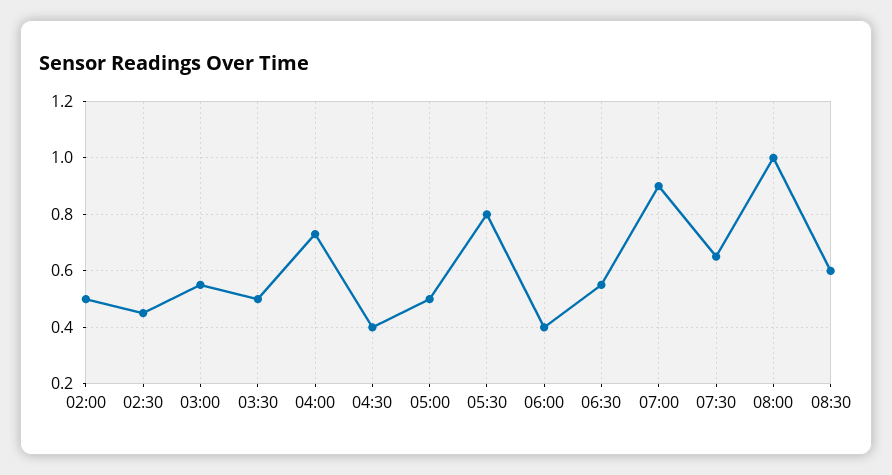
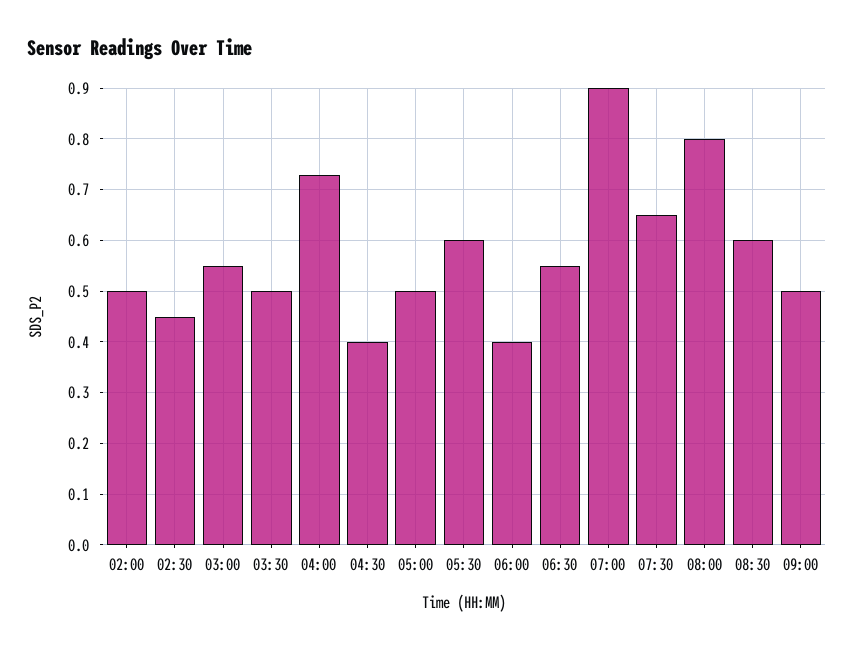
05:30: 0.8 -> 0.6
08:00: 1 -> 0.8
09:00: none -> 0.5

